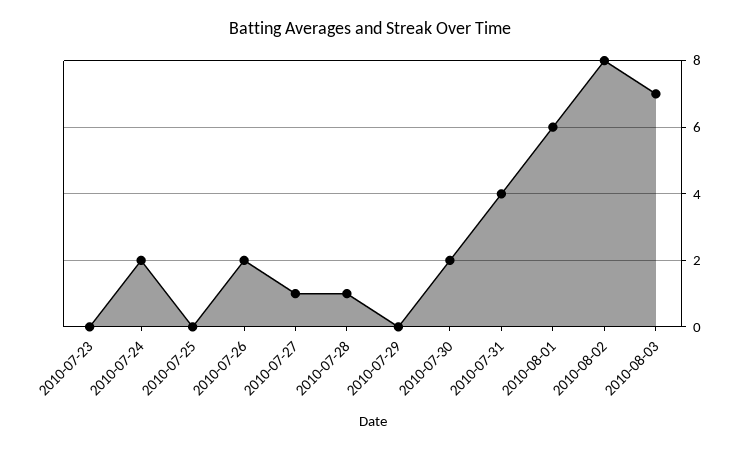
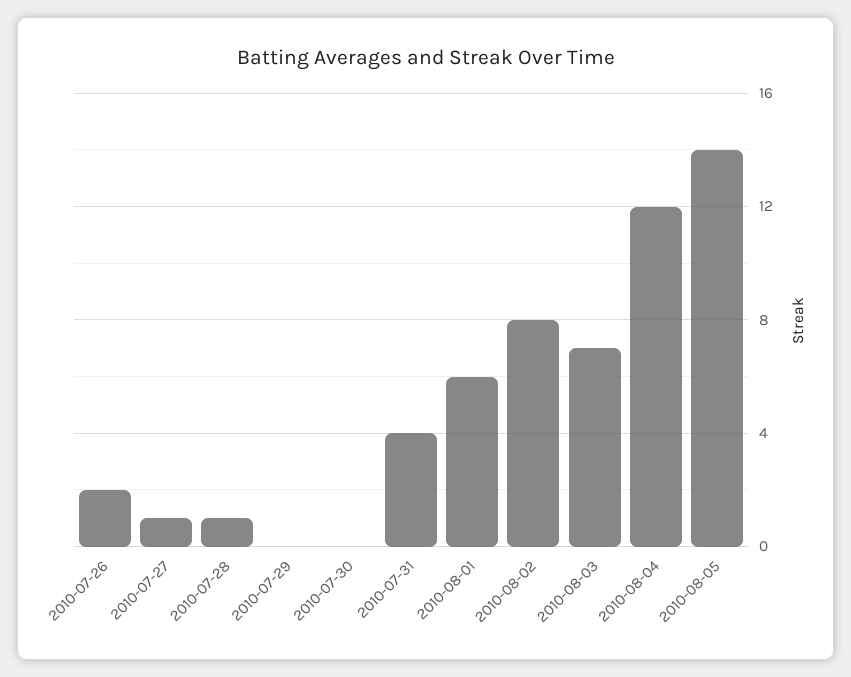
2010-07-23: 0 -> none
2010-07-24: 2 -> none
2010-07-25: 0 -> none
2010-07-30: 2 -> 0
2010-08-04: none -> 12
2010-08-05: none -> 14

